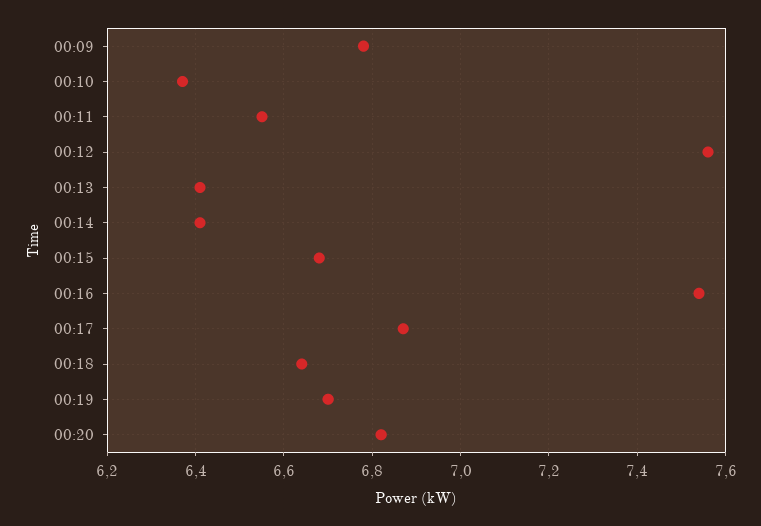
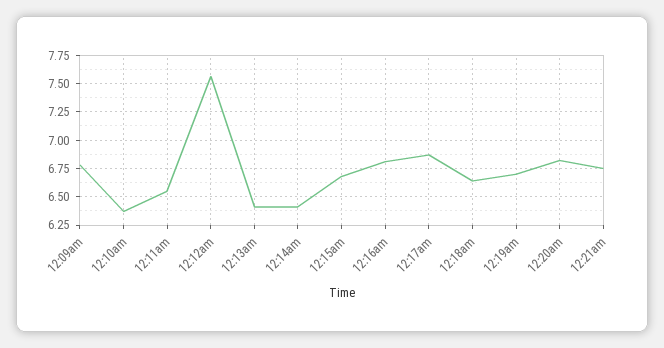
00:16: 7.55 -> 6.75
12:21am: none -> 6.75

